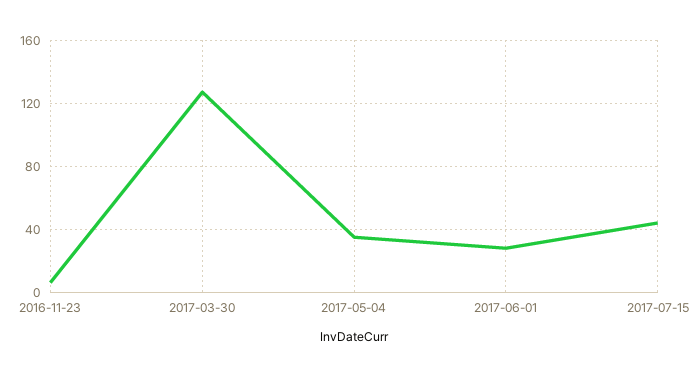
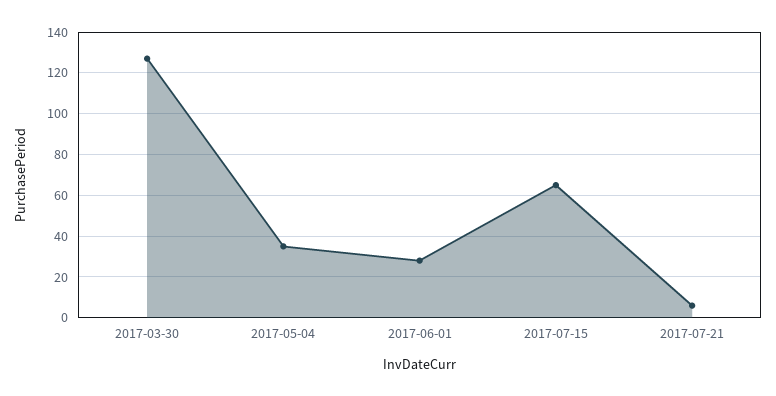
2016-11-23: 5 -> none
2017-07-15: 45 -> 65
2017-07-21: none -> 5

